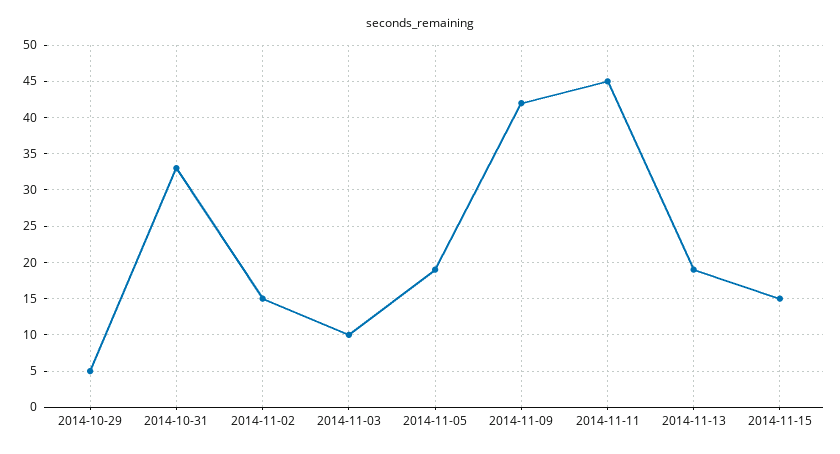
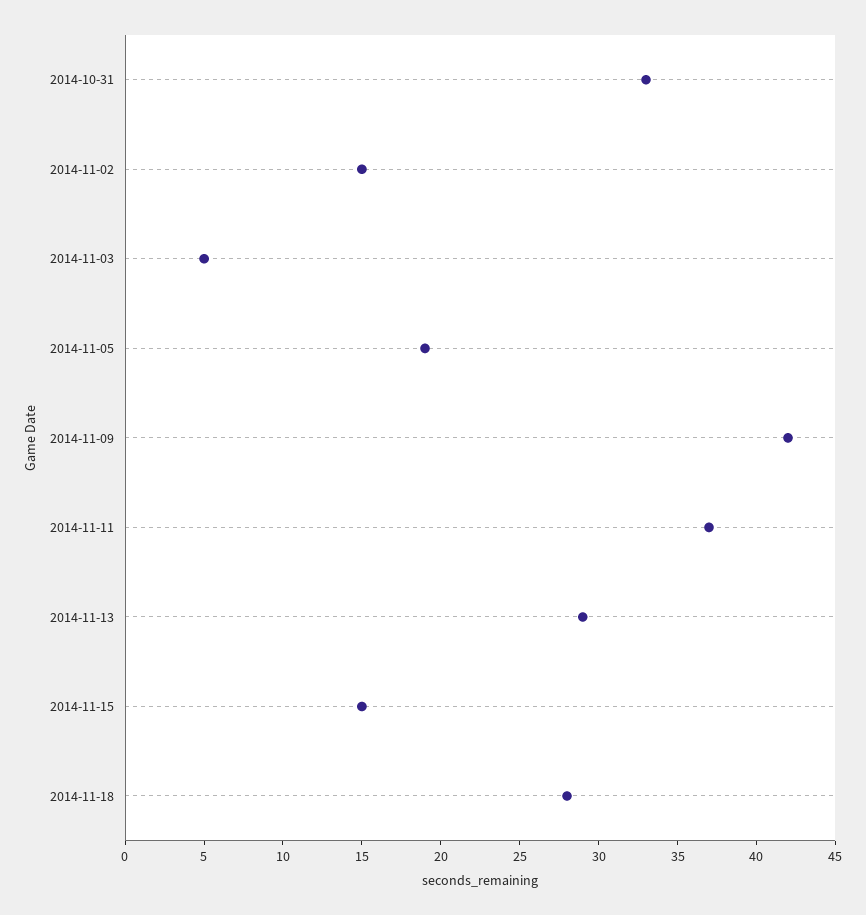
2014-10-29: 5 -> none
2014-11-03: 10 -> 5
2014-11-11: 45 -> 37
2014-11-13: 19 -> 29
2014-11-18: none -> 28

